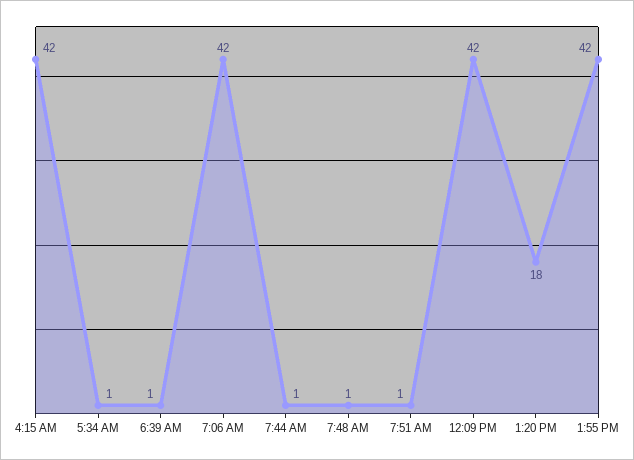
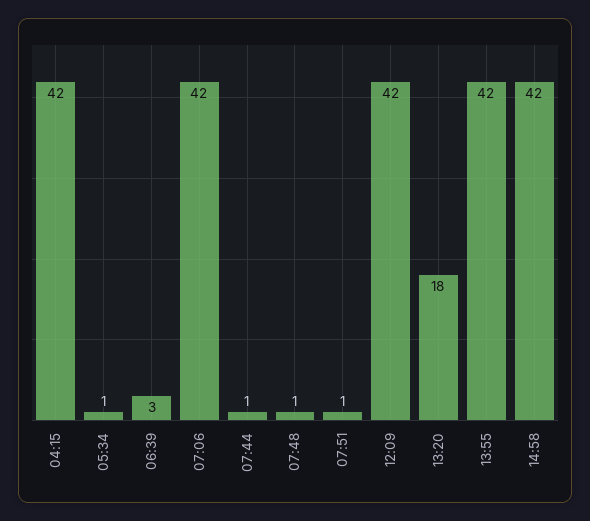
6:39 AM: 1 -> 3
14:58: none -> 42

